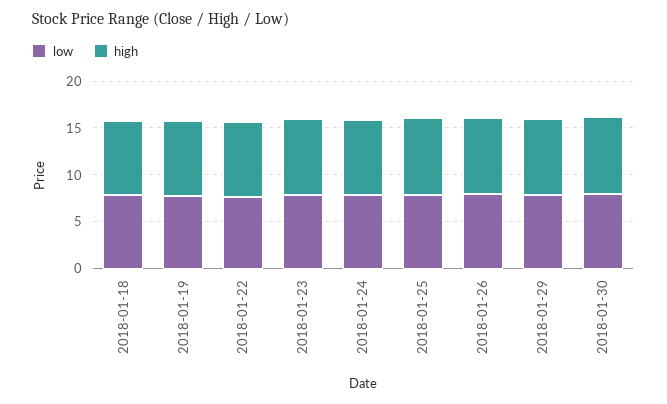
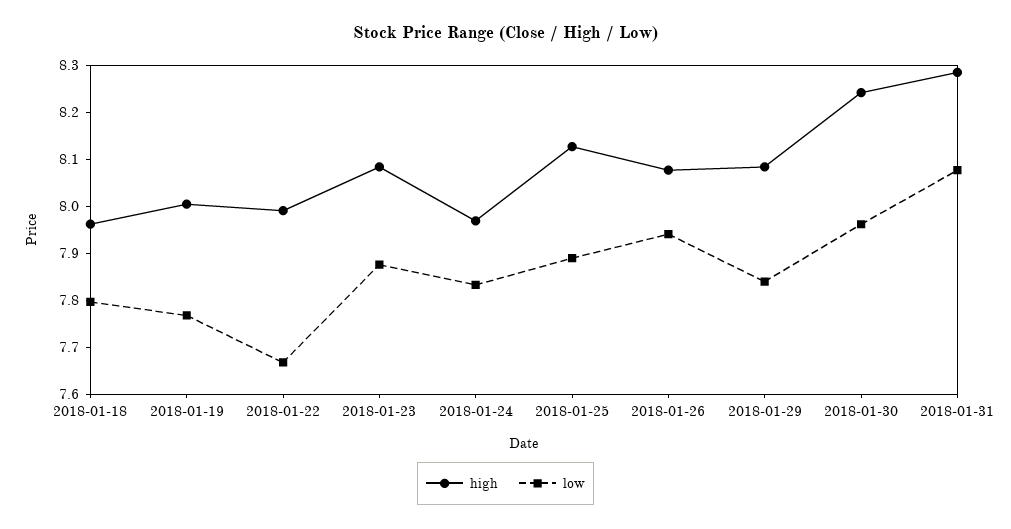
high, 2018-01-31: none -> 8.28
low, 2018-01-31: none -> 8.08

